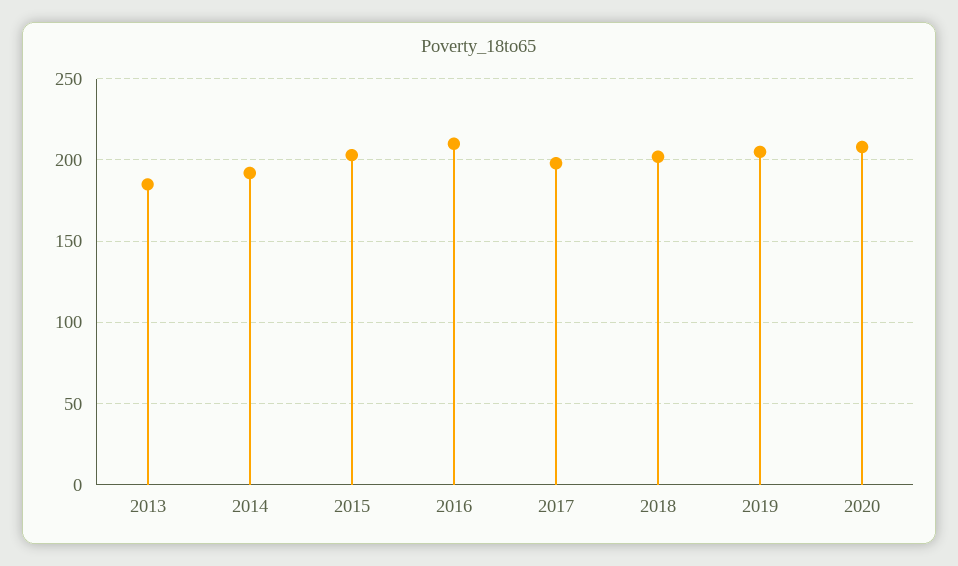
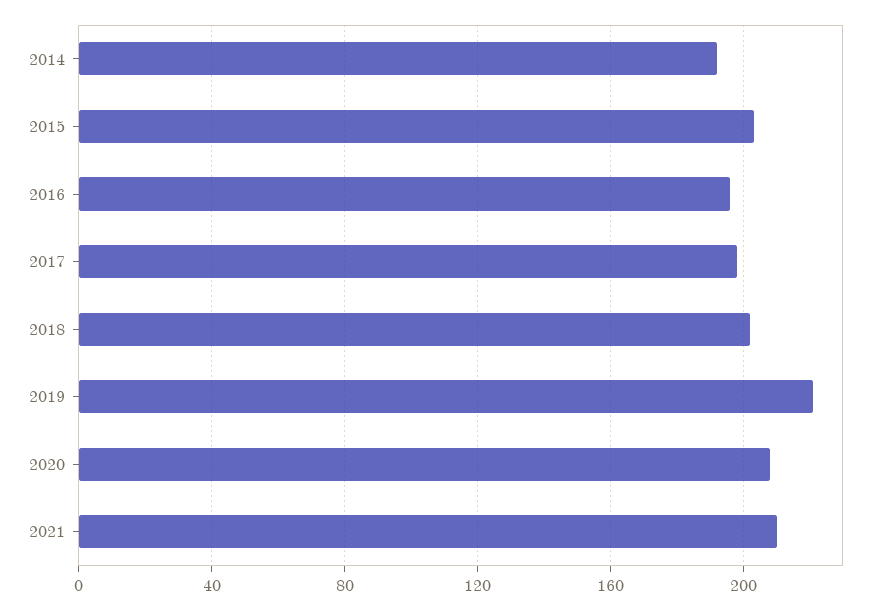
2013: 185 -> none
2016: 210 -> 195
2019: 205 -> 220
2021: none -> 210

